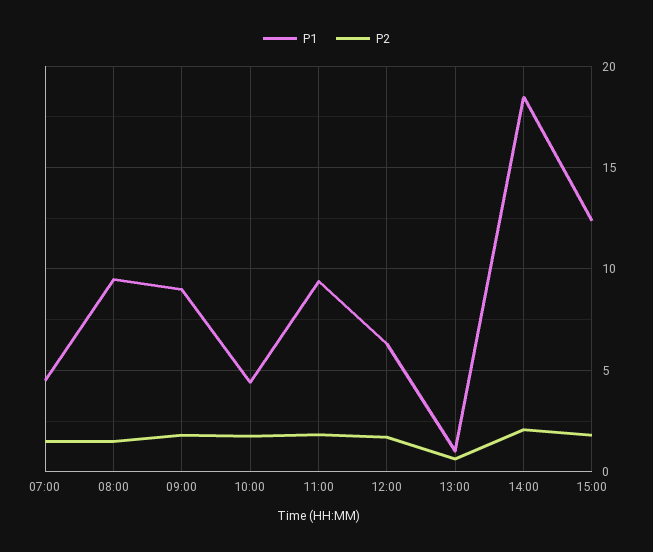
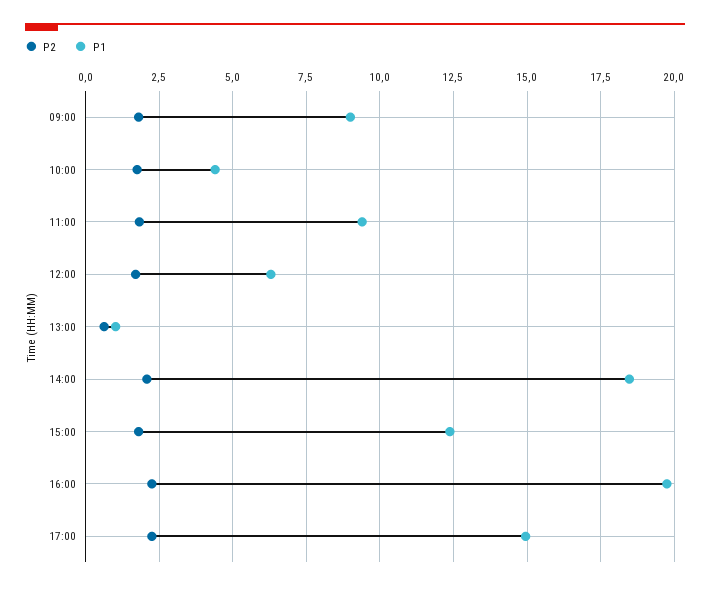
P1, 07:00: 4.5 -> none
P2, 07:00: 1.5 -> none
P1, 08:00: 9.5 -> none
P2, 08:00: 1.5 -> none
P2, 16:00: none -> 2.25
P1, 16:00: none -> 19.75
P2, 17:00: none -> 2.25
P1, 17:00: none -> 15

